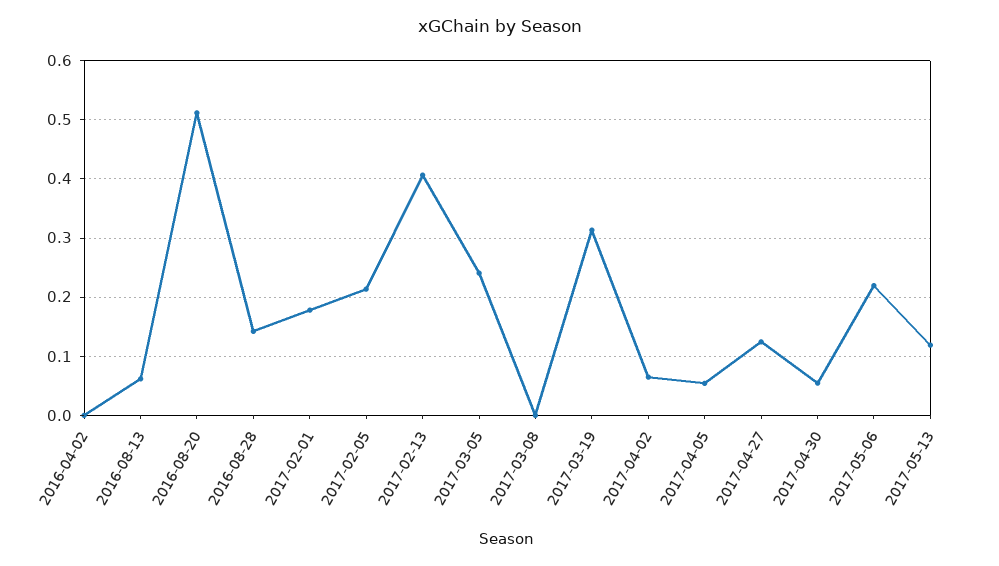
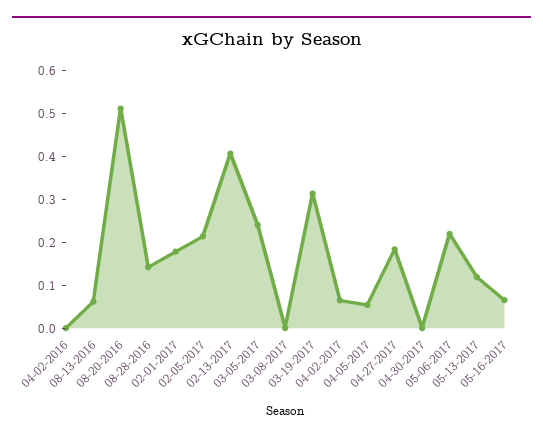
2017-04-27: 0.12 -> 0.18
2017-04-30: 0.06 -> 0
05-16-2017: none -> 0.06

